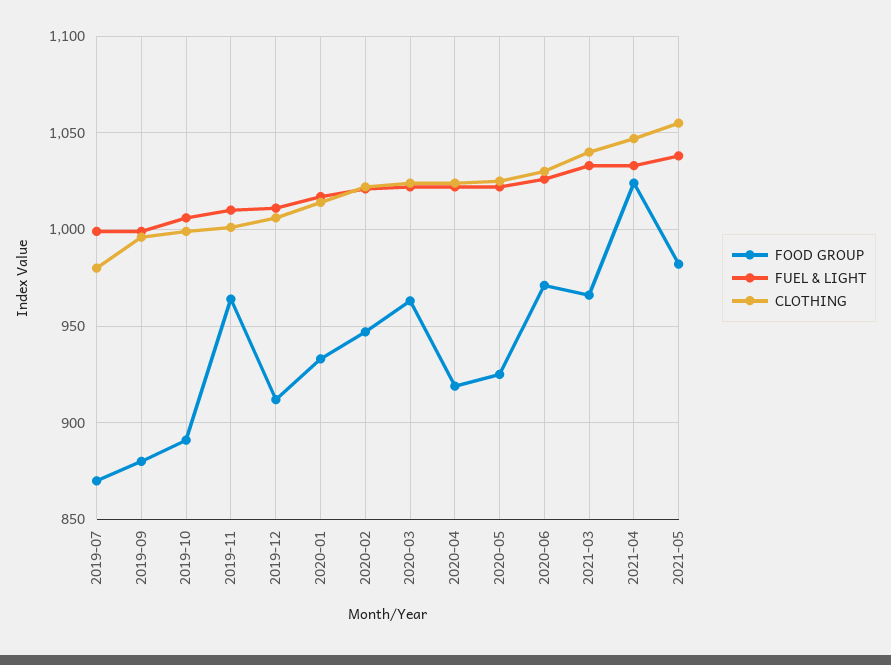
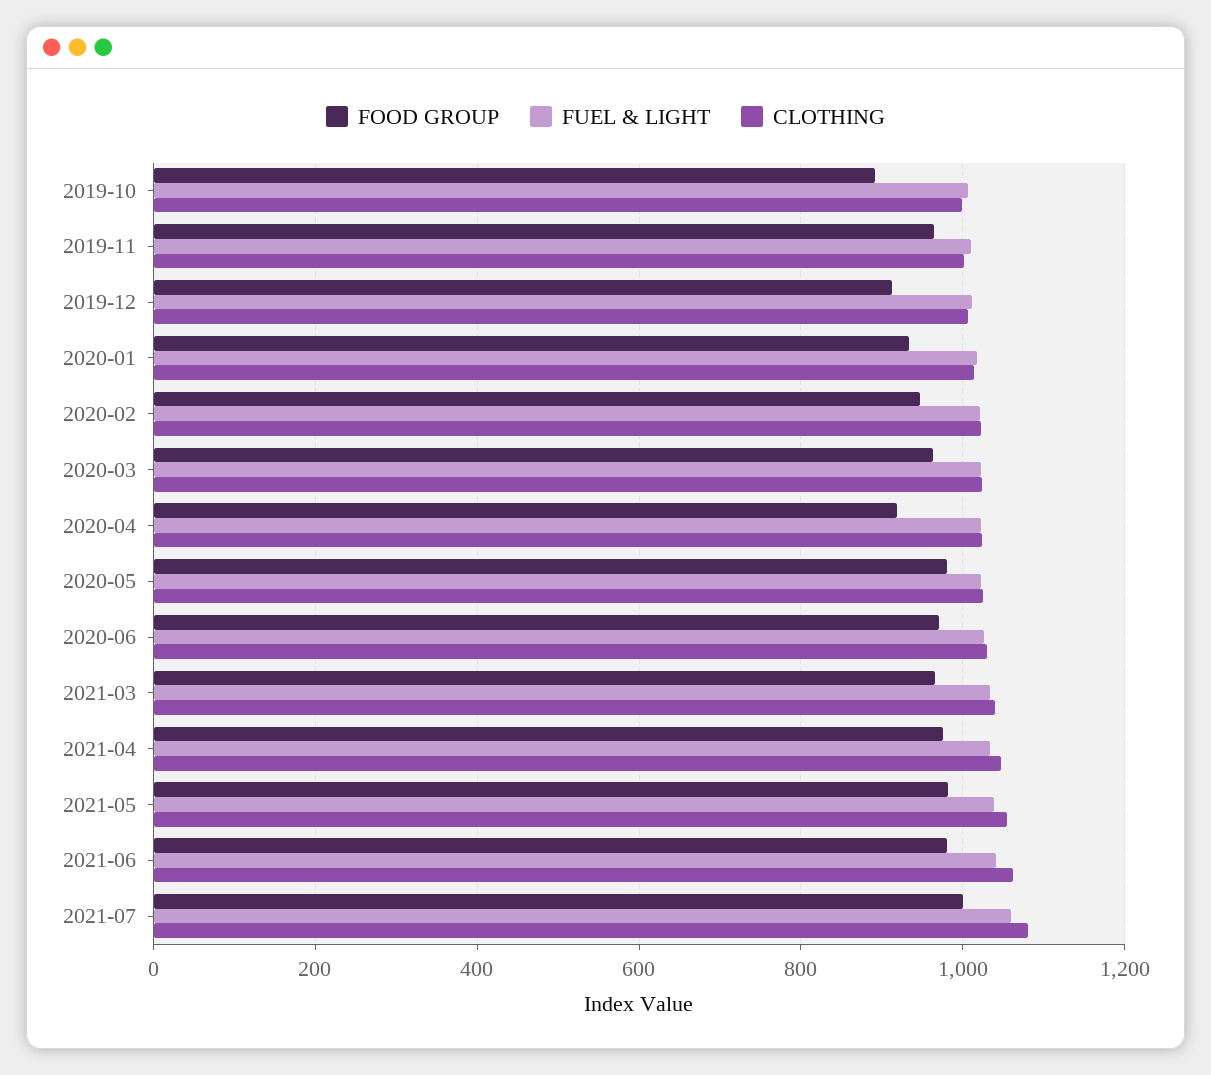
FOOD GROUP, 2019-07: 870 -> none
FUEL & LIGHT, 2019-07: 1000 -> none
CLOTHING, 2019-07: 980 -> none
FOOD GROUP, 2019-09: 880 -> none
FUEL & LIGHT, 2019-09: 1000 -> none
CLOTHING, 2019-09: 995 -> none
FOOD GROUP, 2020-05: 925 -> 980
FOOD GROUP, 2021-04: 1025 -> 980
FOOD GROUP, 2021-06: none -> 980
FUEL & LIGHT, 2021-06: none -> 1040
CLOTHING, 2021-06: none -> 1060
FOOD GROUP, 2021-07: none -> 1000
FUEL & LIGHT, 2021-07: none -> 1060
CLOTHING, 2021-07: none -> 1080

